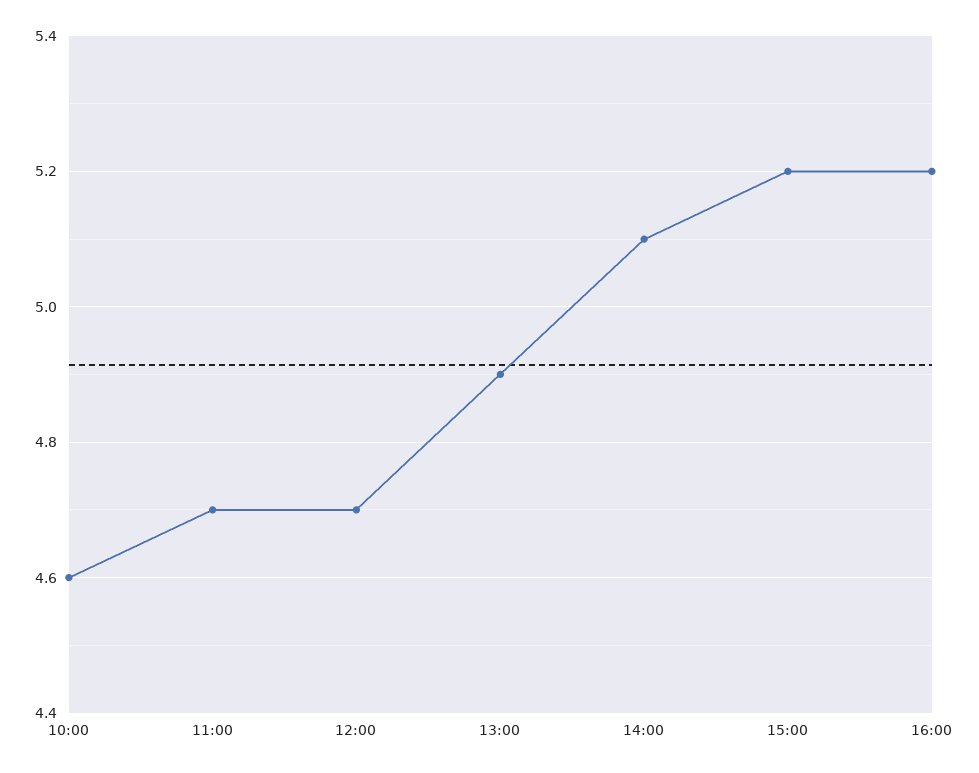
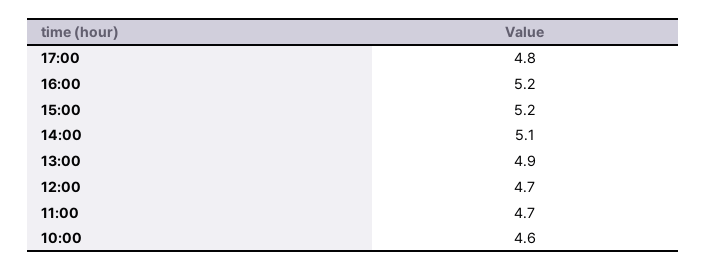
17:00: none -> 4.8

